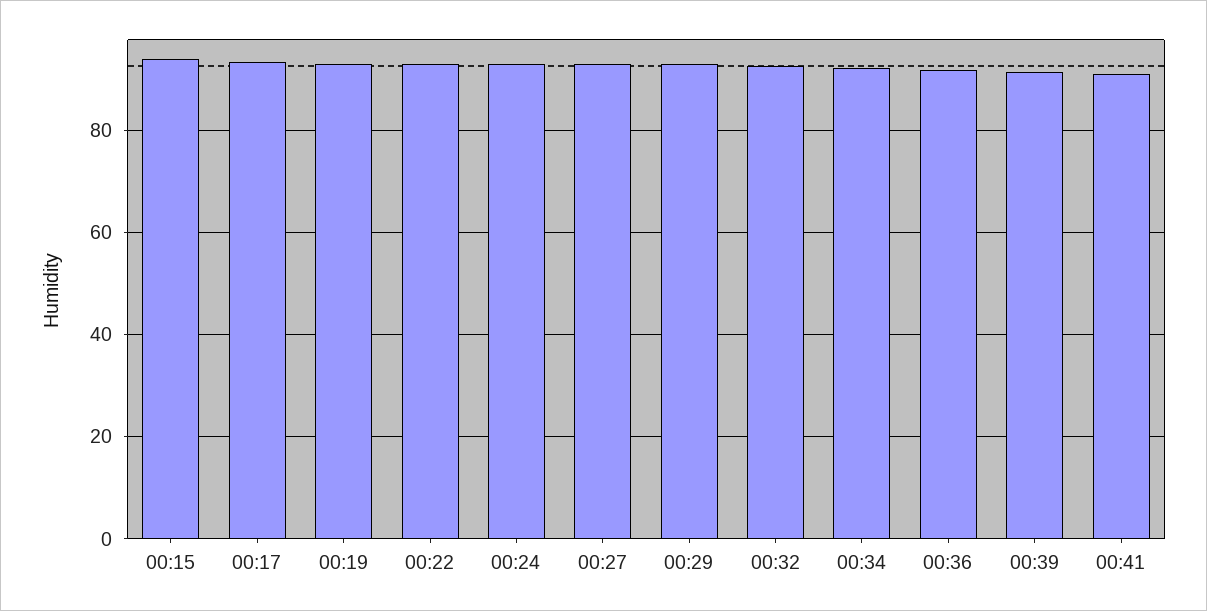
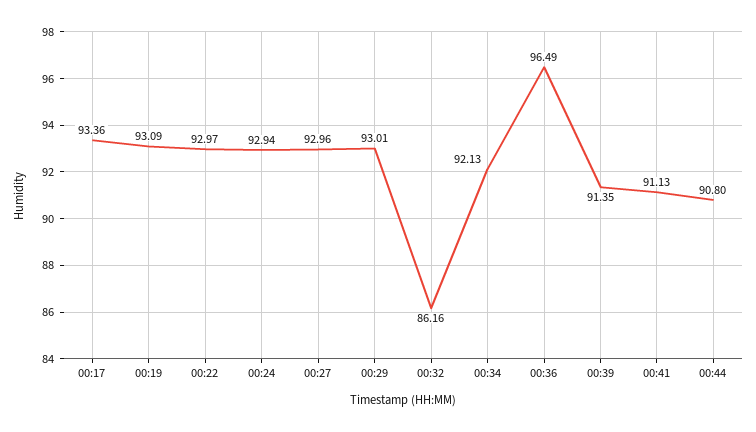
00:15: 94 -> none
00:32: 92 -> 86.16
00:36: 92 -> 96.49
00:44: none -> 90.8

